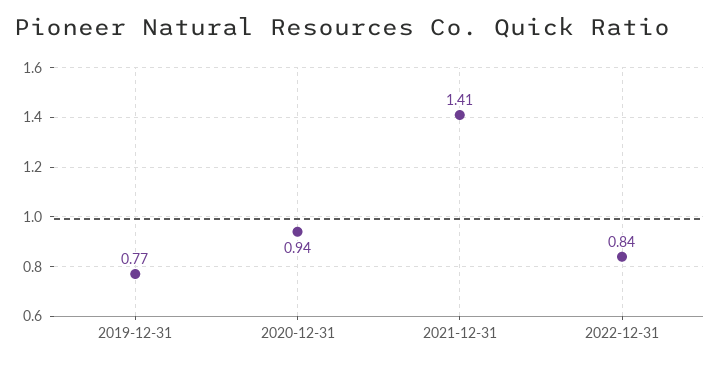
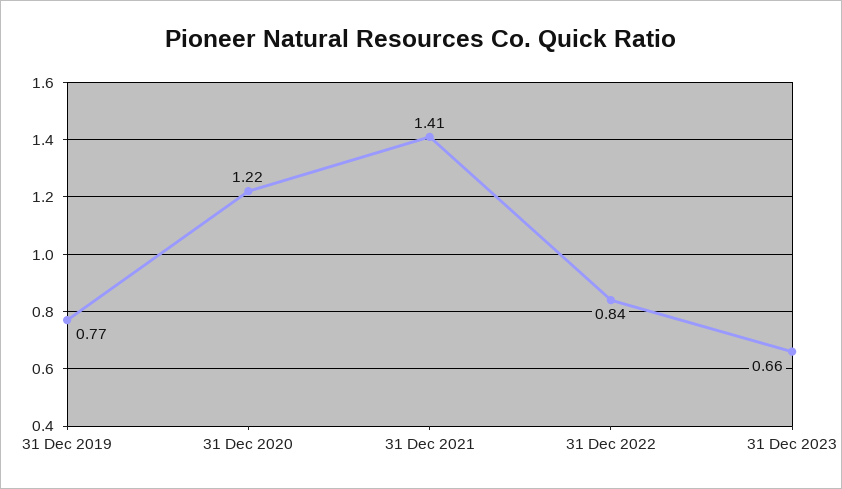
2020-12-31: 0.94 -> 1.22
31 Dec 2023: none -> 0.66

